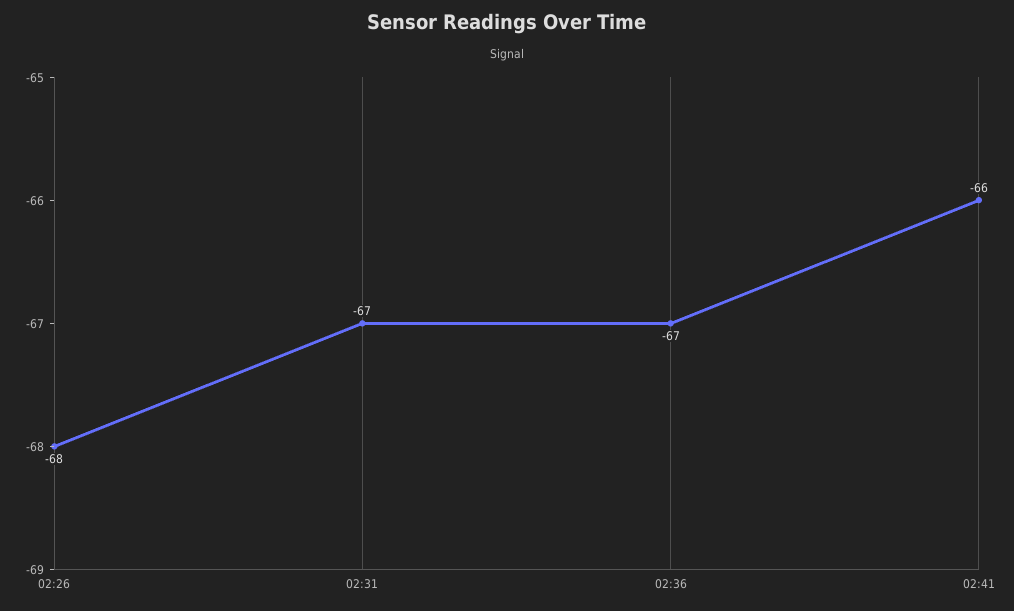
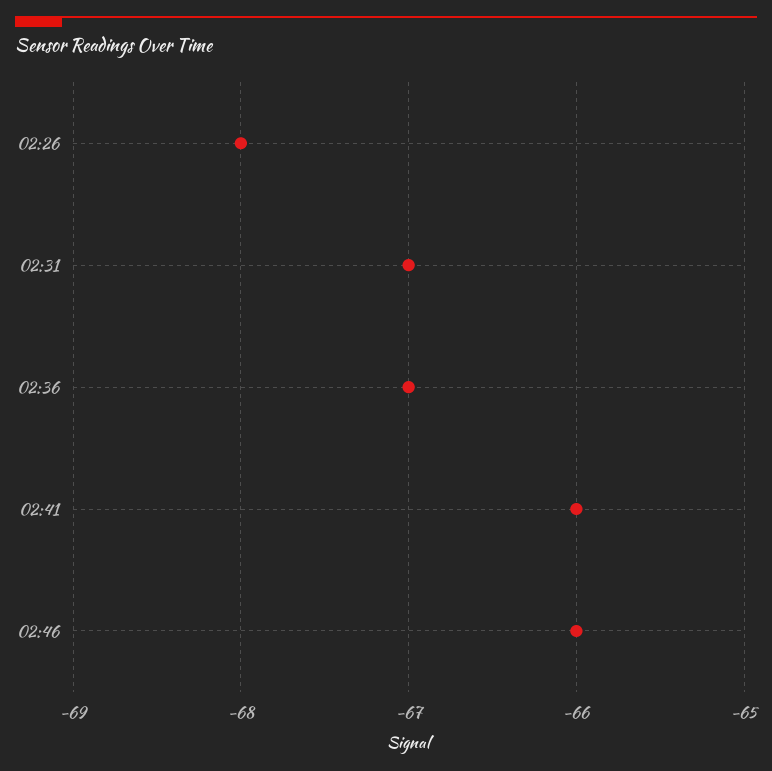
02:46: none -> -66

